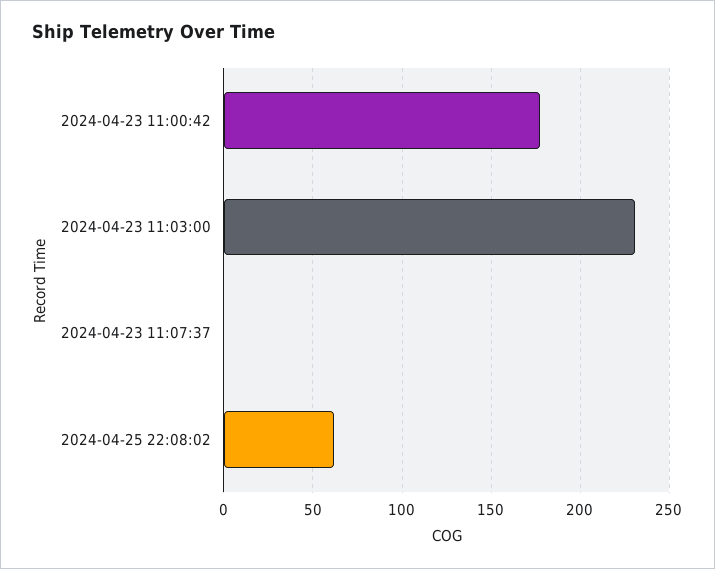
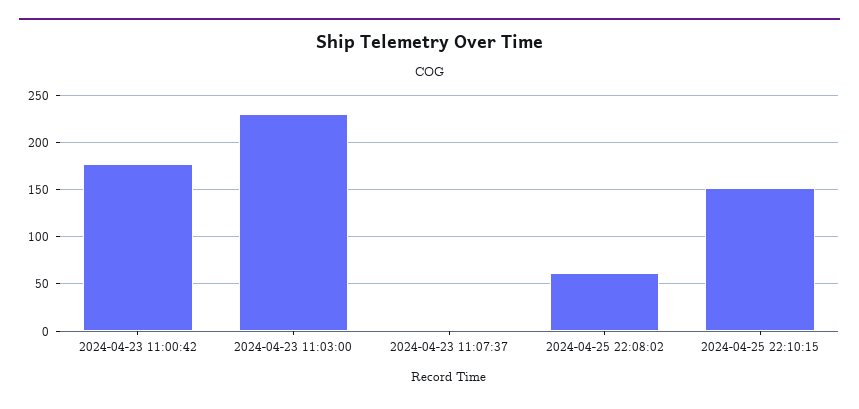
2024-04-25 22:10:15: none -> 150

